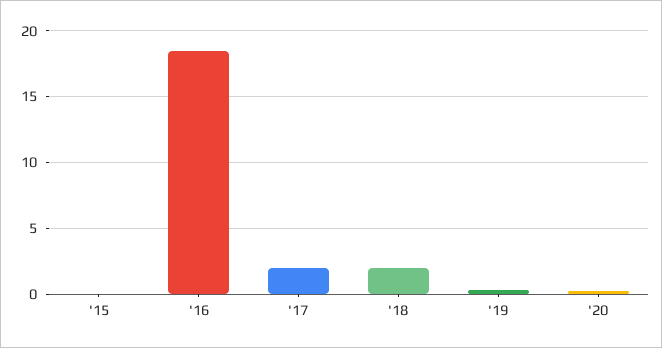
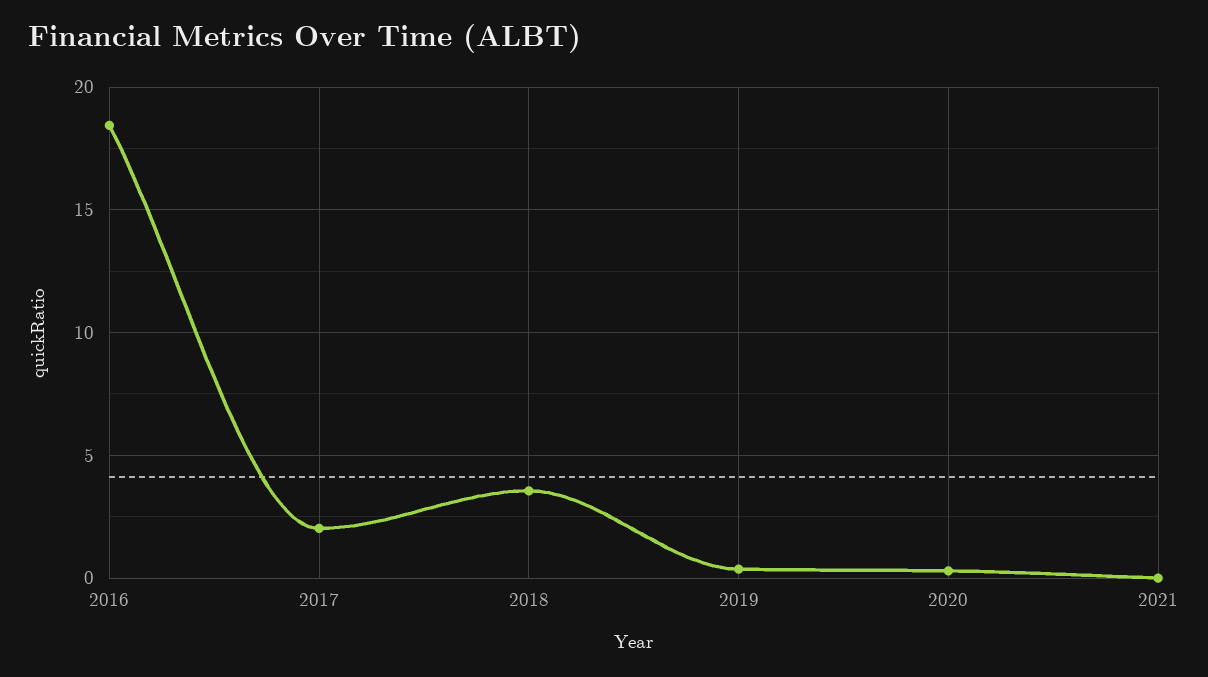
'15: 0 -> none
'18: 2 -> 3.5
2021: none -> 0

